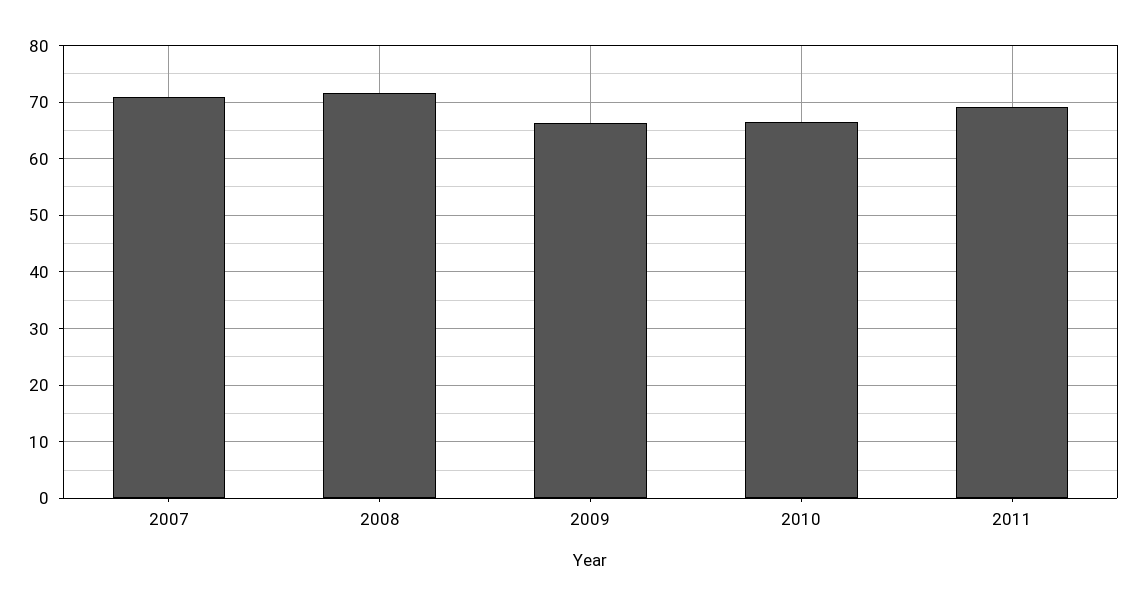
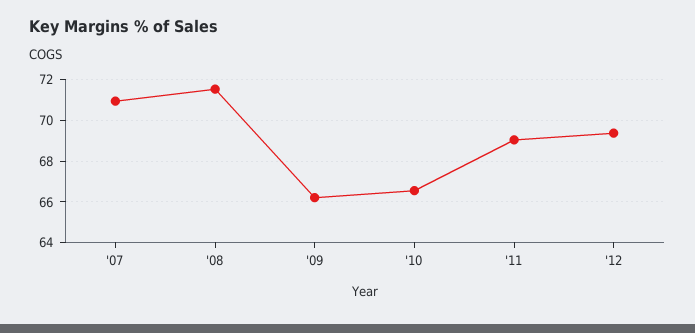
'12: none -> 69.5

